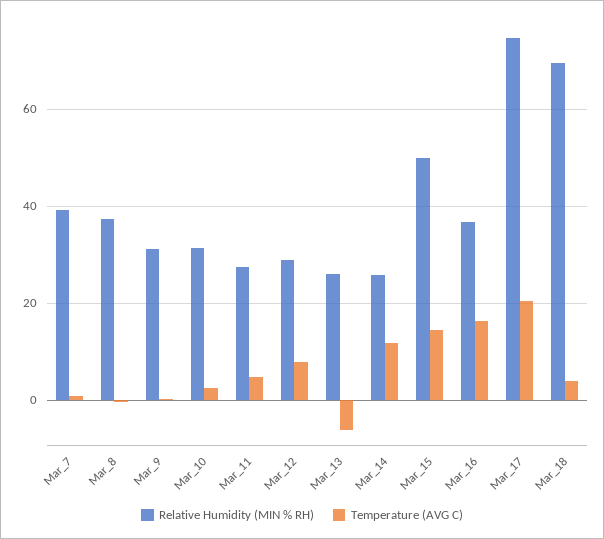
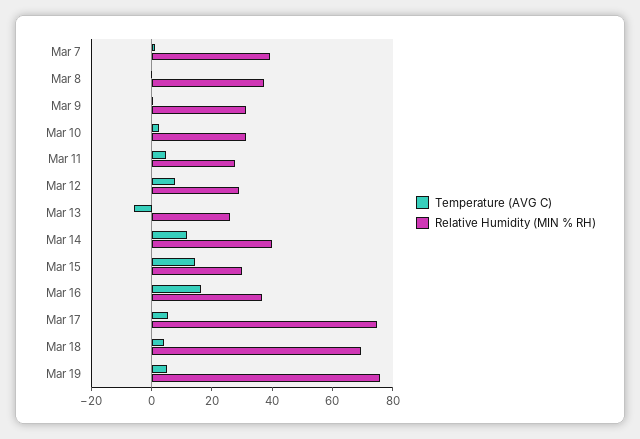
Relative Humidity (MIN % RH), Mar_14: 26 -> 40
Relative Humidity (MIN % RH), Mar_15: 50 -> 30
Temperature (AVG C), Mar_17: 20 -> 5
Temperature (AVG C), Mar 19: none -> 5
Relative Humidity (MIN % RH), Mar 19: none -> 75

